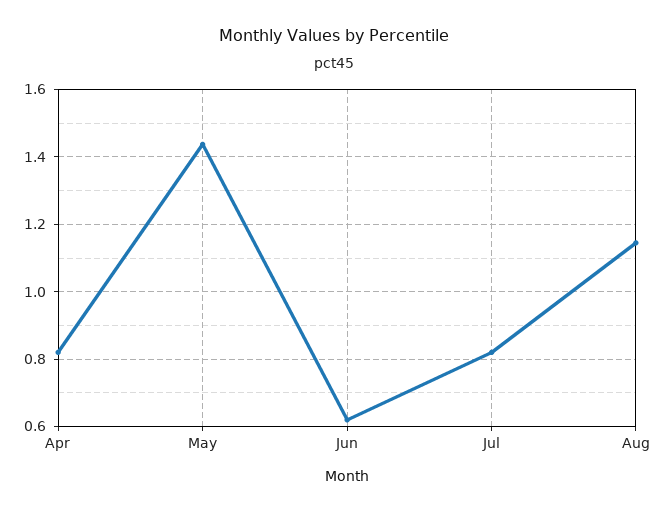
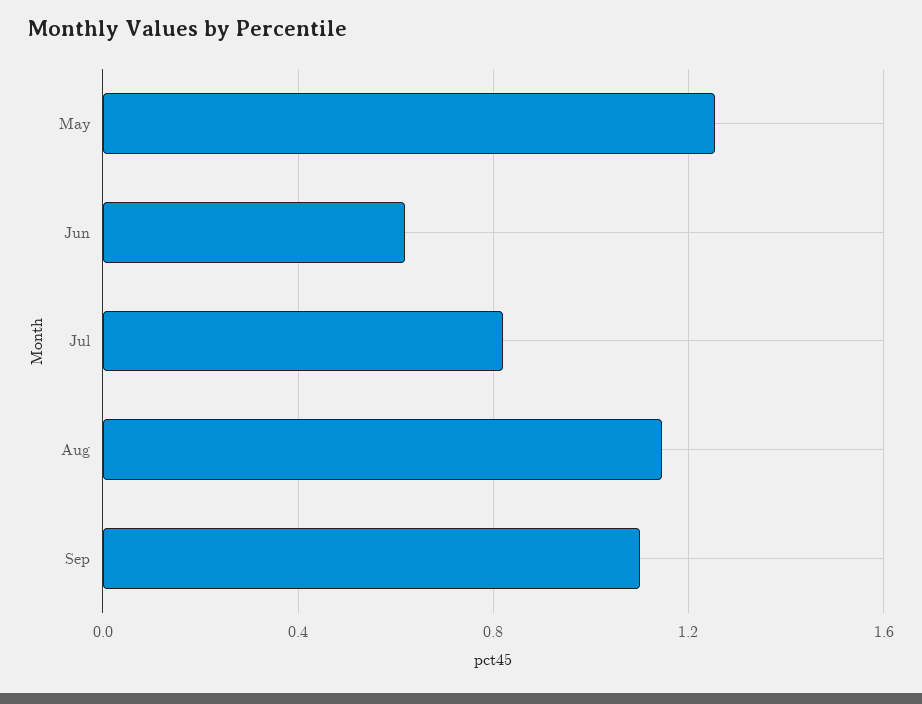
Apr: 0.82 -> none
May: 1.44 -> 1.25
Sep: none -> 1.1

